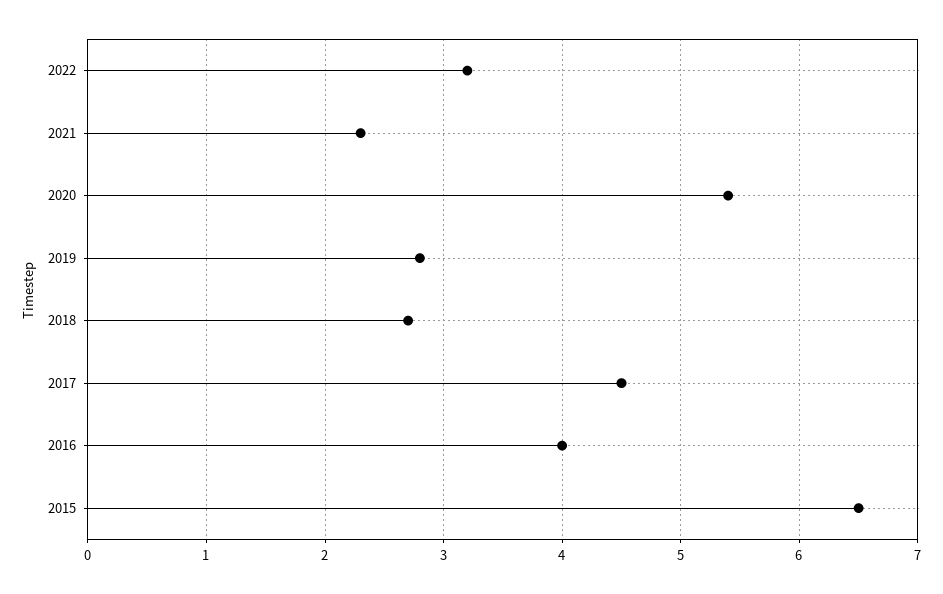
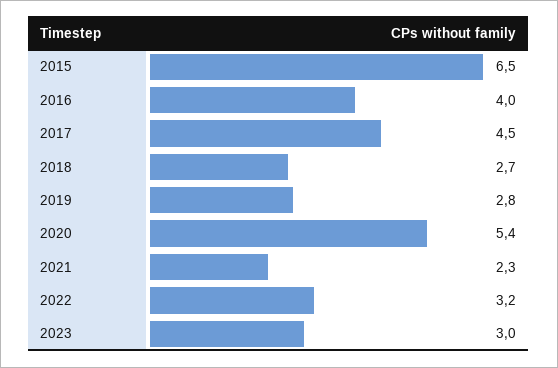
2023: none -> 3

